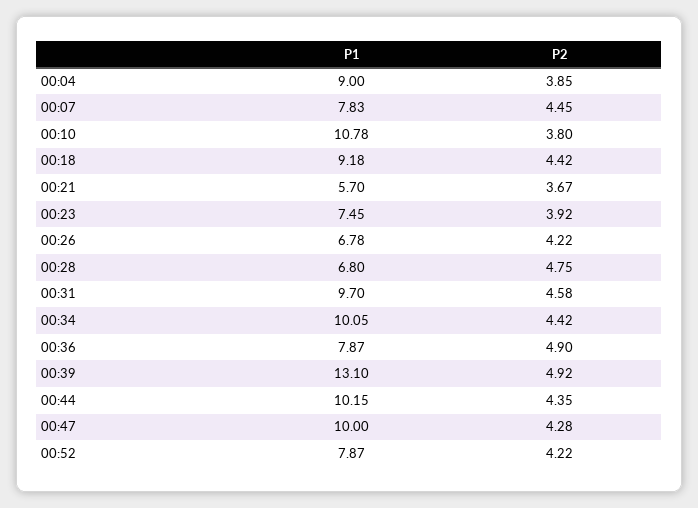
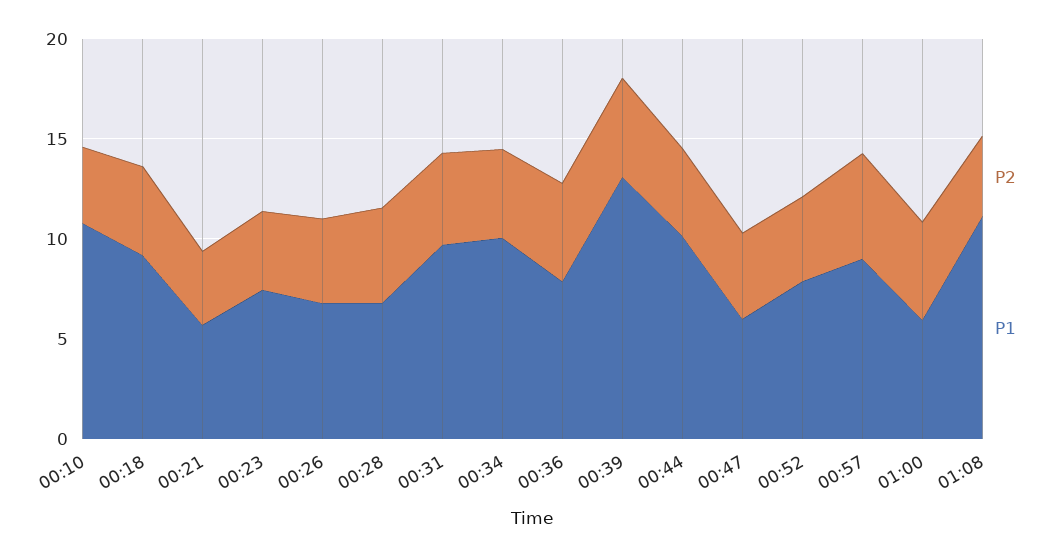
P1, 00:04: 9 -> none
P2, 00:04: 3.85 -> none
P1, 00:07: 7.83 -> none
P2, 00:07: 4.45 -> none
P1, 00:47: 10 -> 6
P2, 00:57: none -> 5
P1, 00:57: none -> 9
P2, 01:00: none -> 5
P1, 01:00: none -> 6
P2, 01:08: none -> 4
P1, 01:08: none -> 11

